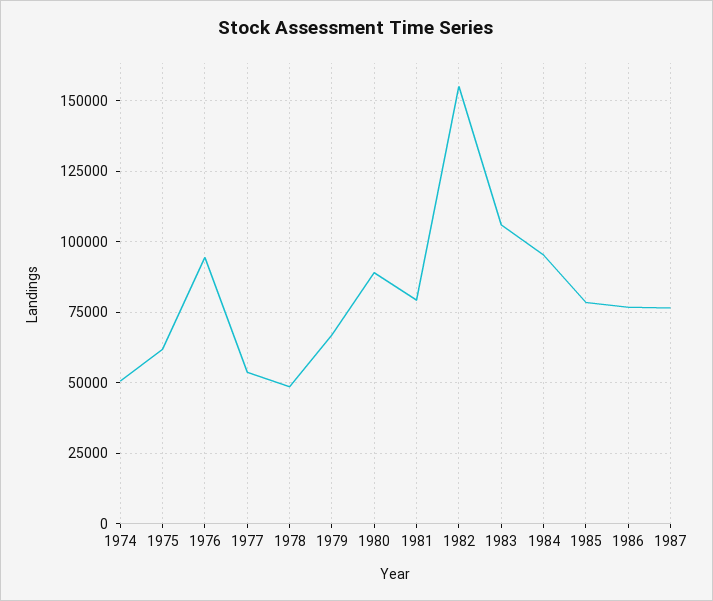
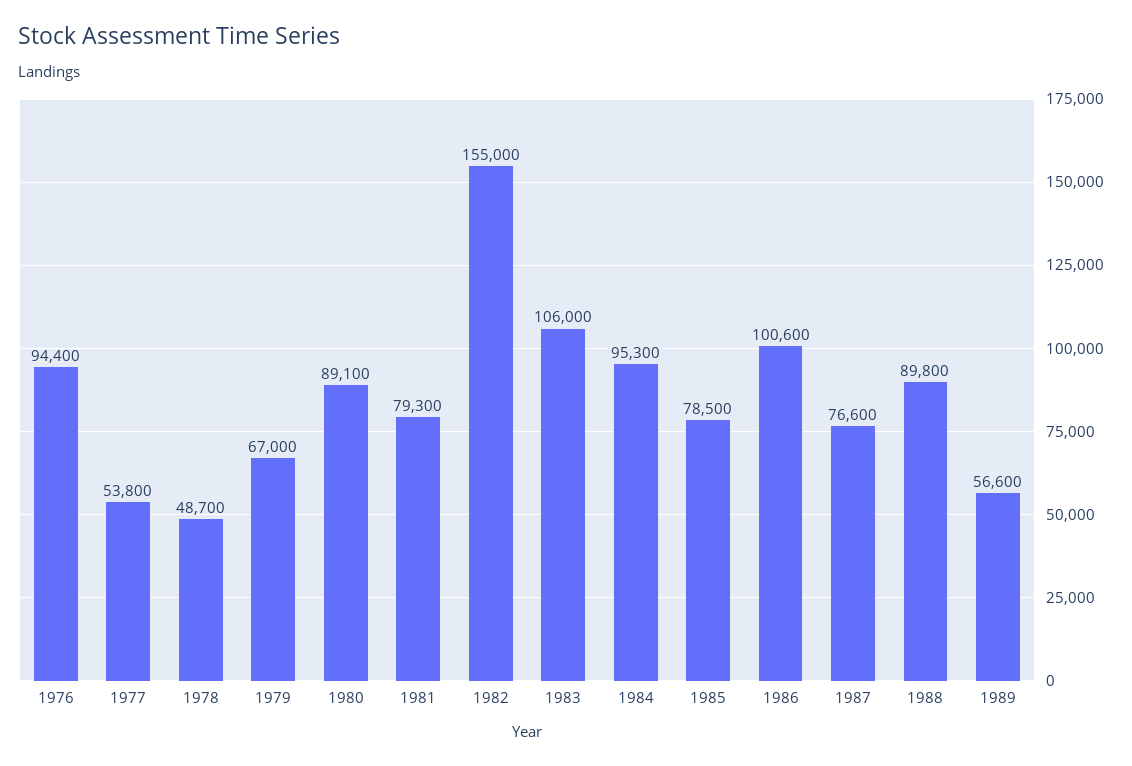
1974: 50000 -> none
1975: 62500 -> none
1986: 77500 -> 100600
1988: none -> 89800
1989: none -> 56600

